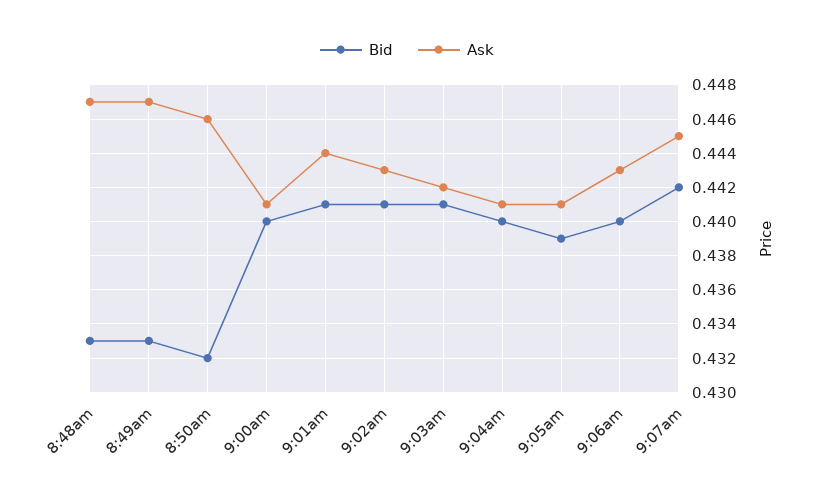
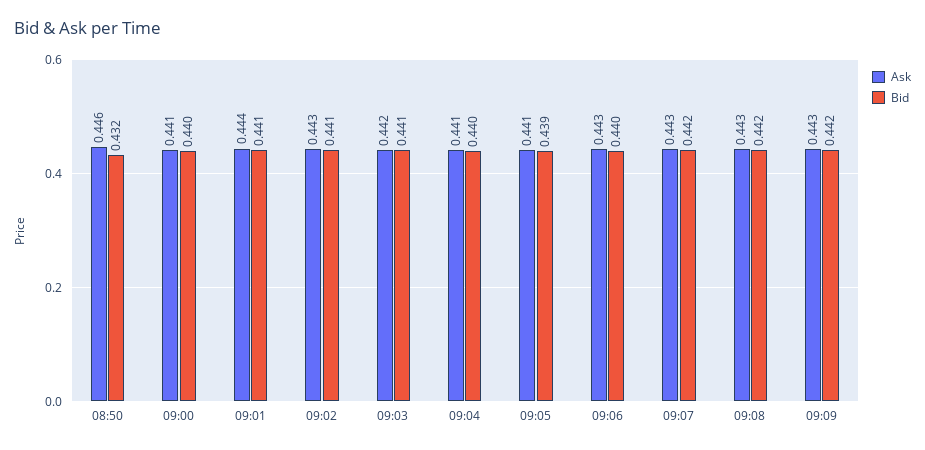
Bid, 8:48am: 0.433 -> none
Ask, 8:48am: 0.447 -> none
Bid, 8:49am: 0.433 -> none
Ask, 8:49am: 0.447 -> none
Ask, 9:07am: 0.445 -> 0.443
Ask, 09:08: none -> 0.443
Bid, 09:08: none -> 0.442
Ask, 09:09: none -> 0.443
Bid, 09:09: none -> 0.442

